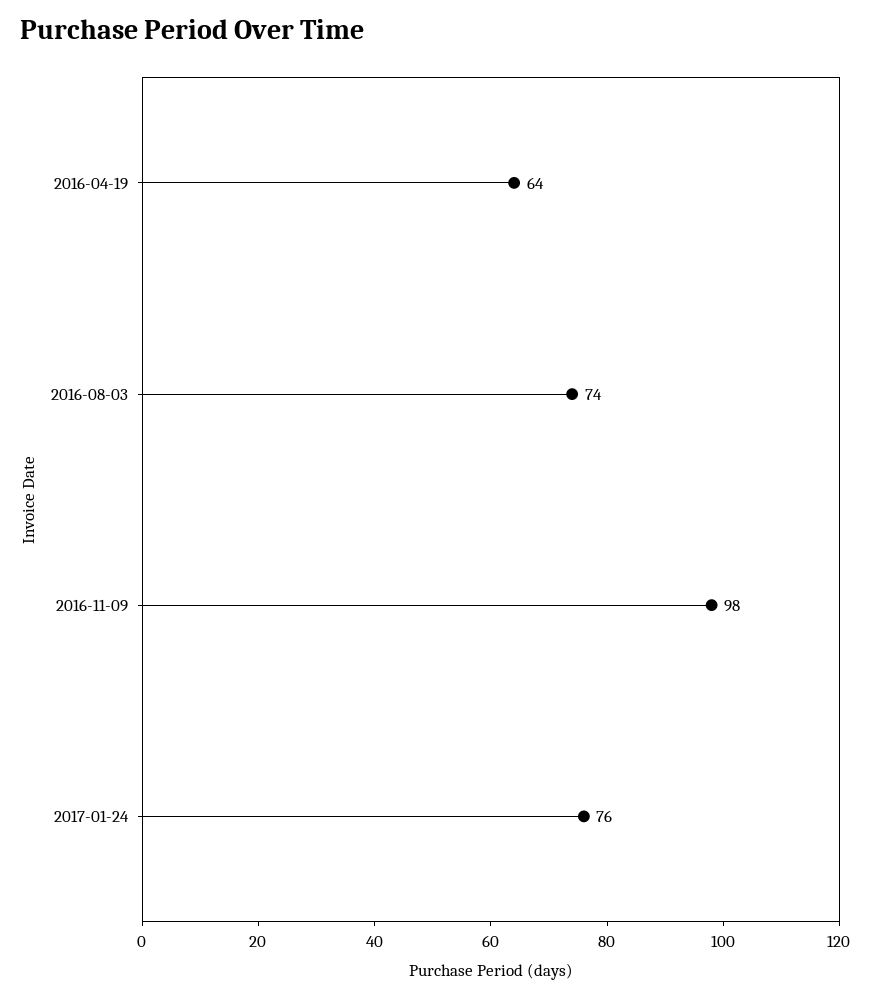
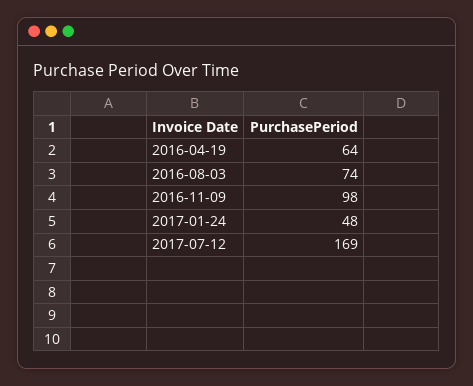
2017-01-24: 76 -> 48
2017-07-12: none -> 169

